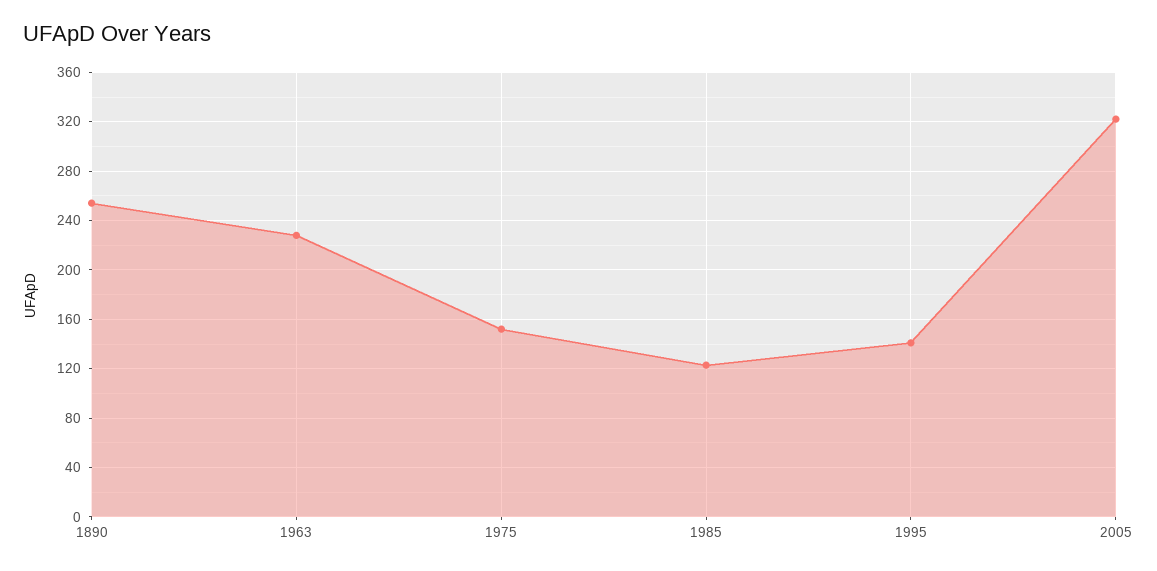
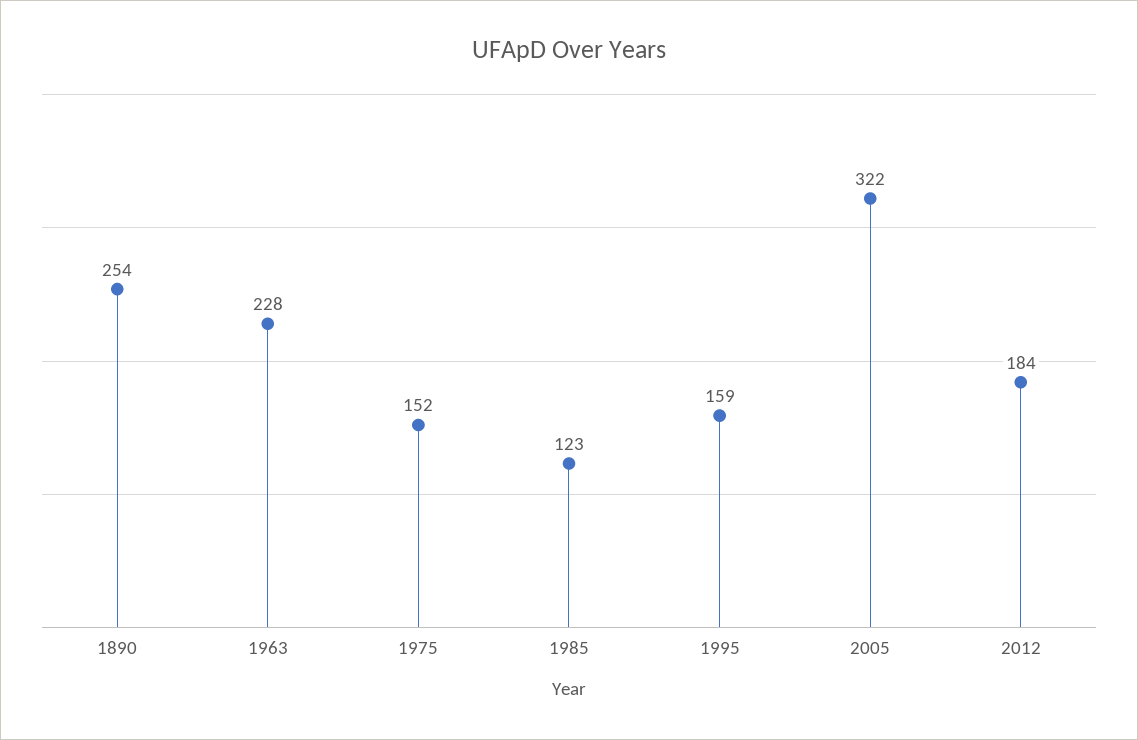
1995: 140 -> 159
2012: none -> 184

